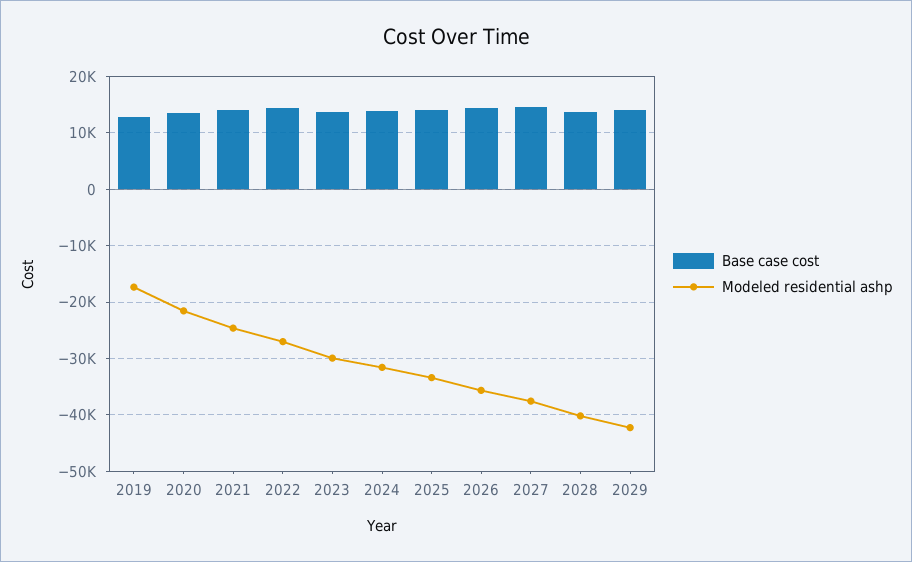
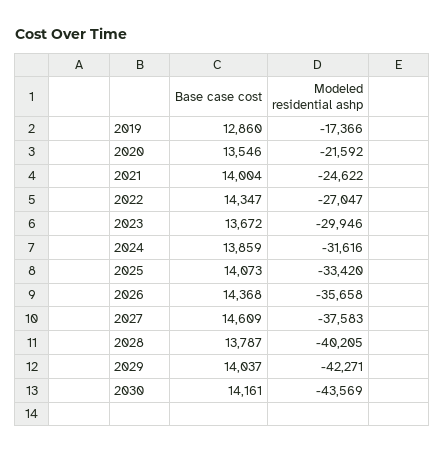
Base case cost, 2030: none -> 14161
Modeled residential ashp, 2030: none -> -43569

